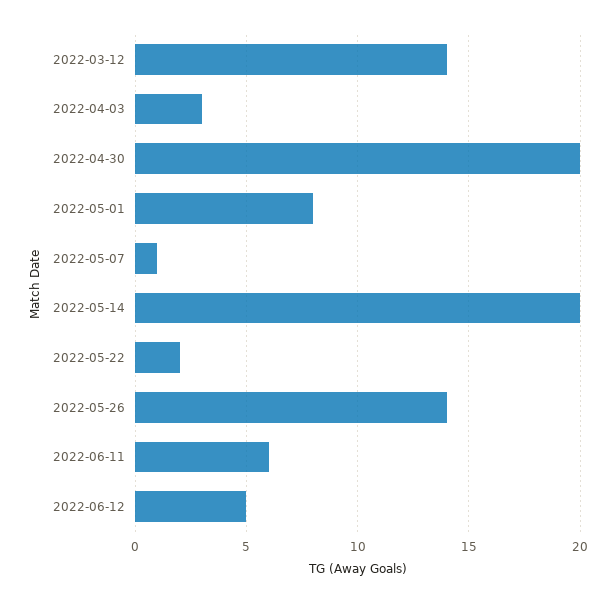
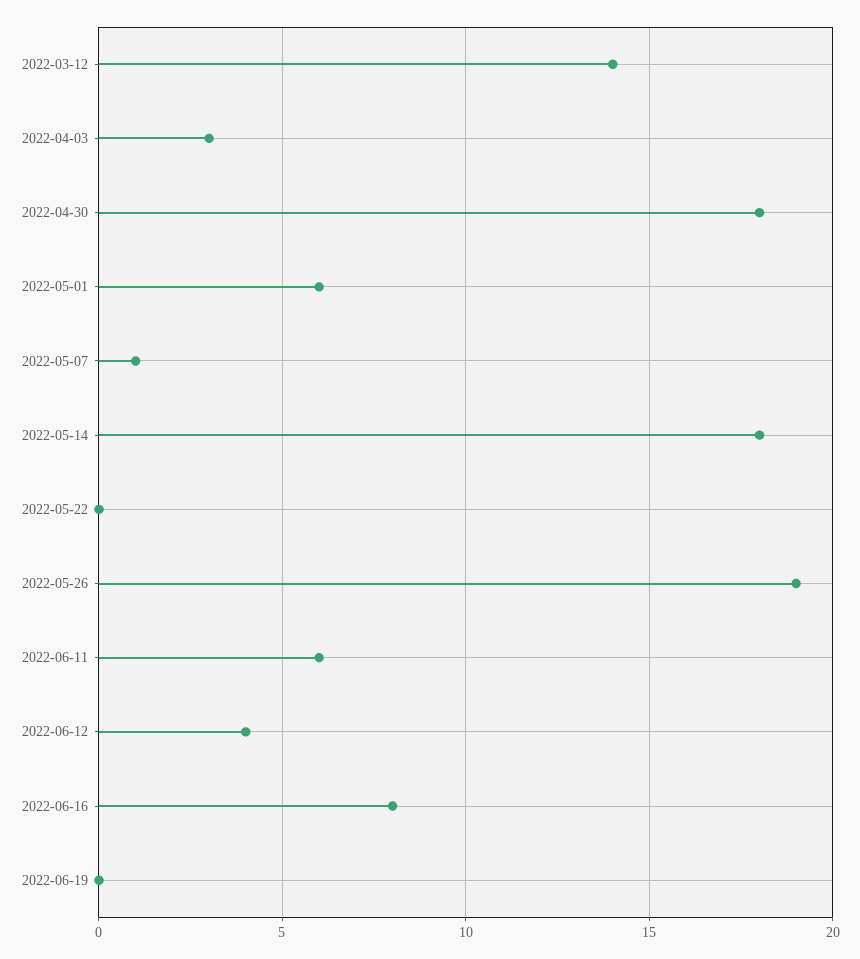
2022-04-30: 20 -> 18
2022-05-01: 8 -> 6
2022-05-14: 20 -> 18
2022-05-22: 2 -> 0
2022-05-26: 14 -> 19
2022-06-12: 5 -> 4
2022-06-16: none -> 8
2022-06-19: none -> 0

